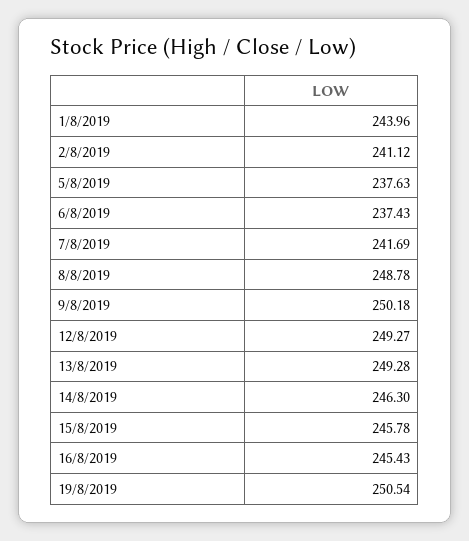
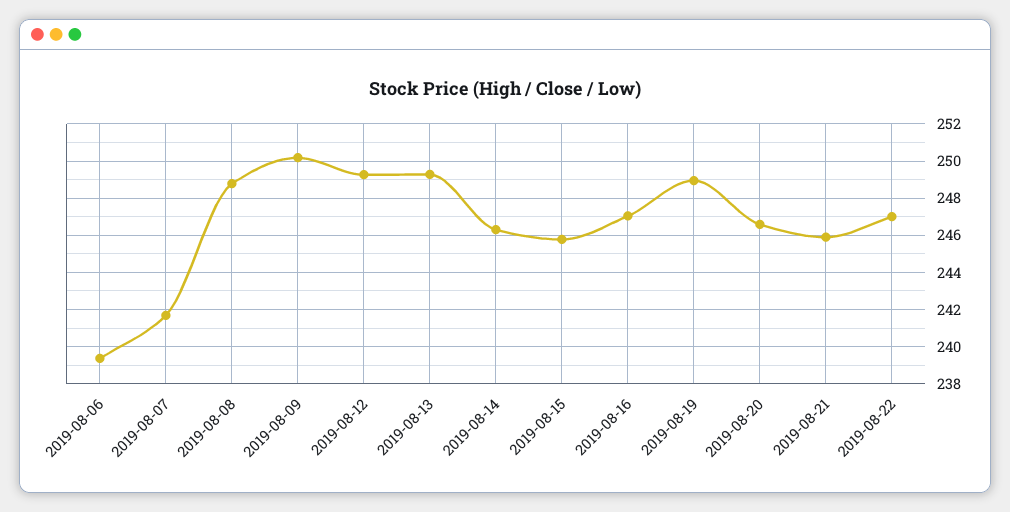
1/8/2019: 243.96 -> none
2/8/2019: 241.12 -> none
5/8/2019: 237.63 -> none
6/8/2019: 237.43 -> 239.5
16/8/2019: 245.43 -> 247
19/8/2019: 250.54 -> 249
2019-08-20: none -> 246.5
2019-08-21: none -> 246
2019-08-22: none -> 247

